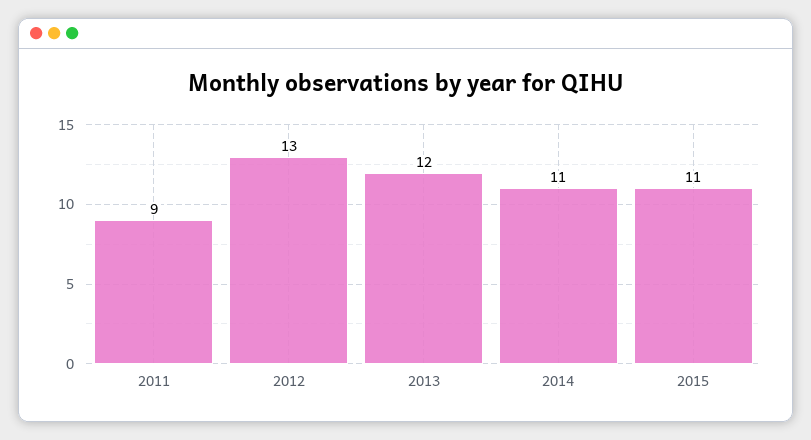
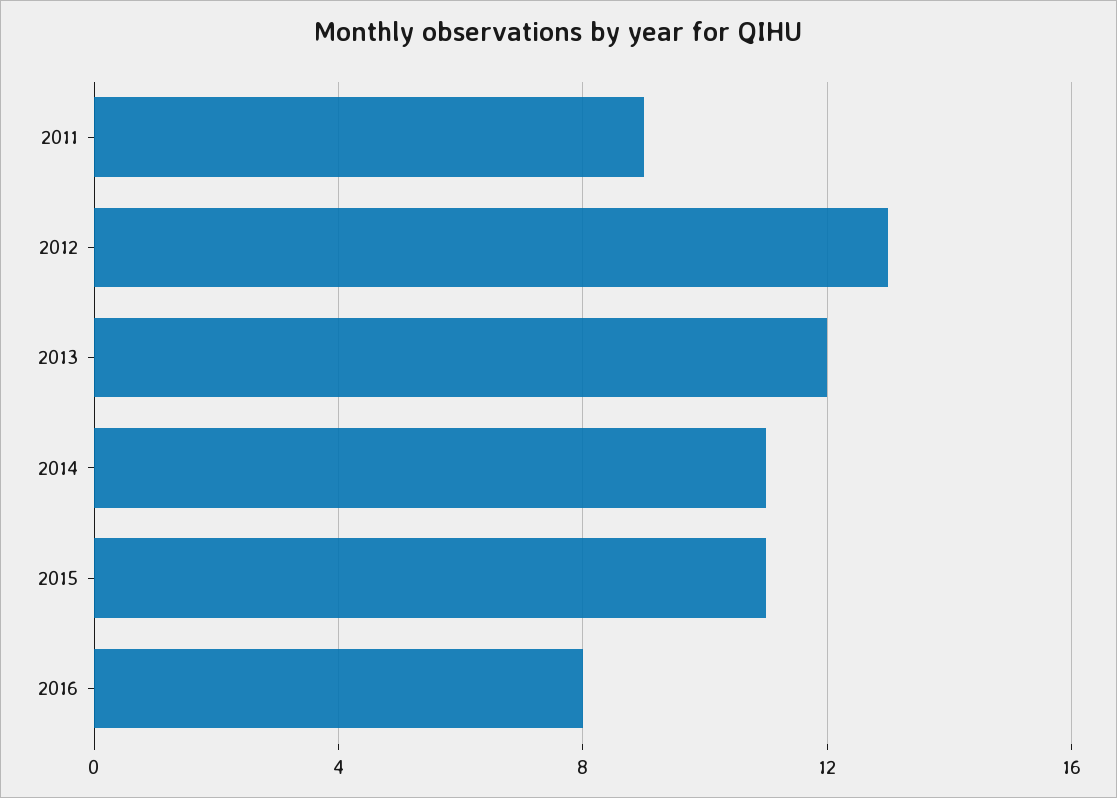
2016: none -> 8

